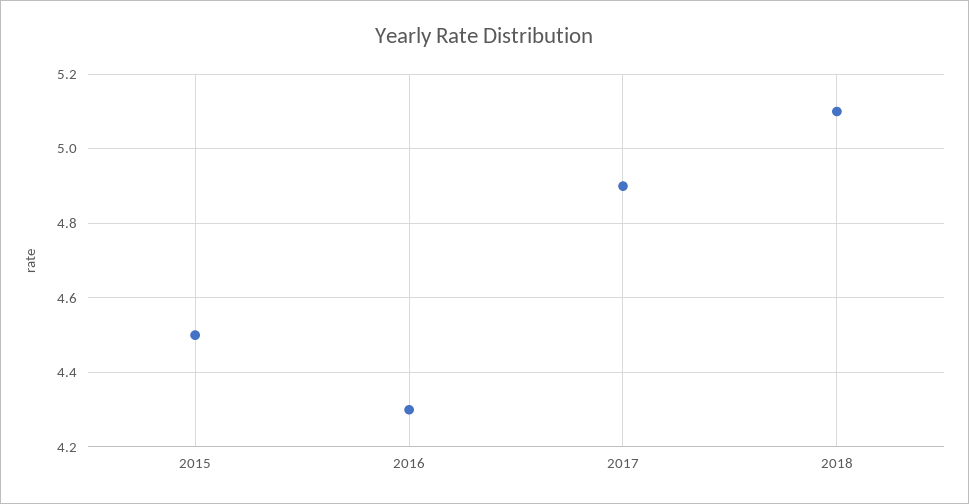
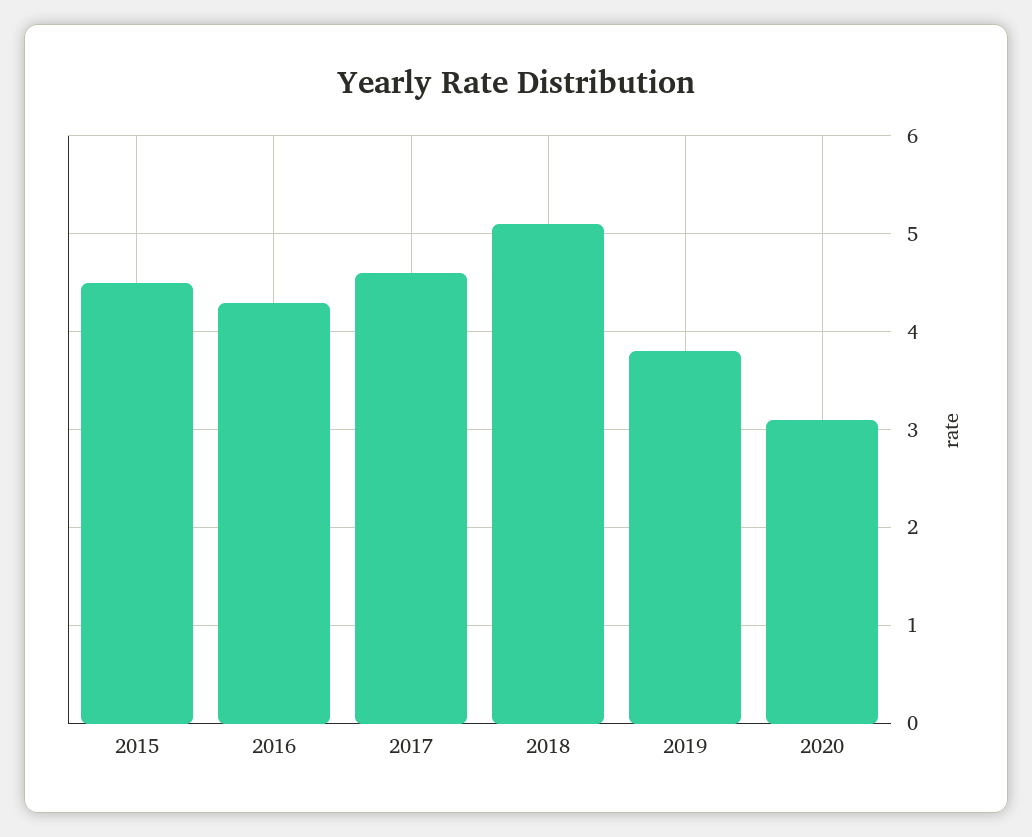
2017: 4.9 -> 4.6
2019: none -> 3.8
2020: none -> 3.1

